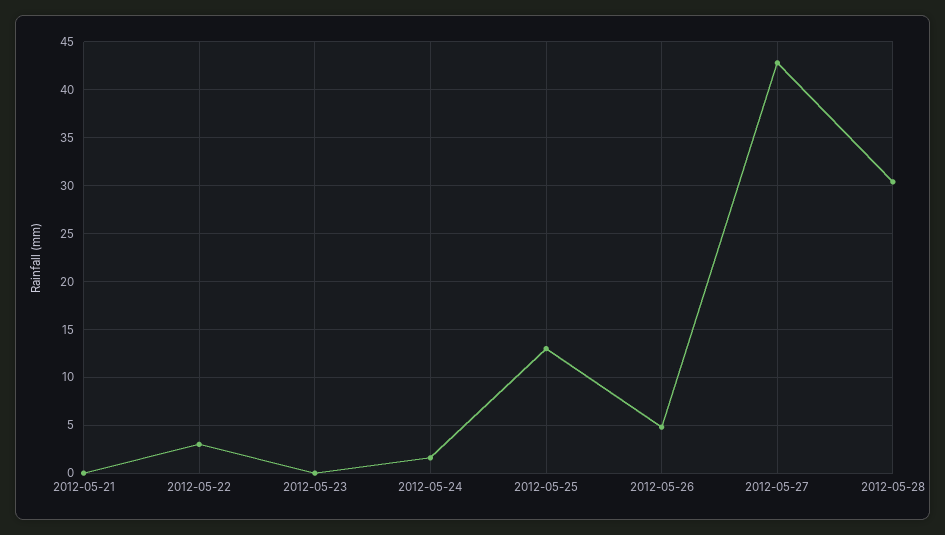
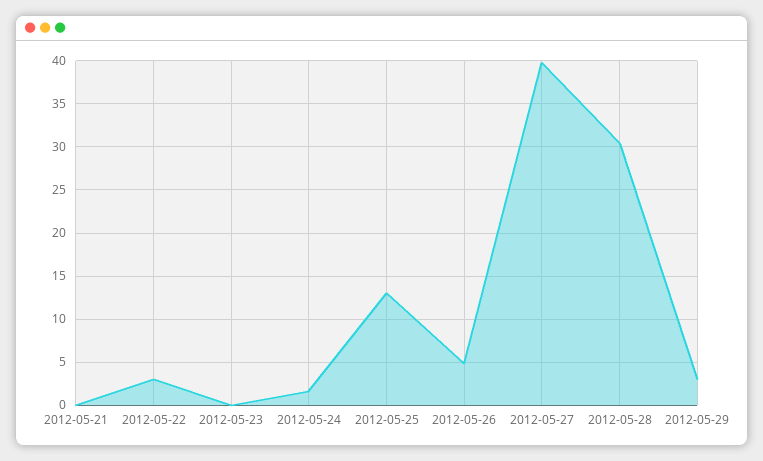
2012-05-27: 43 -> 40
2012-05-29: none -> 3

